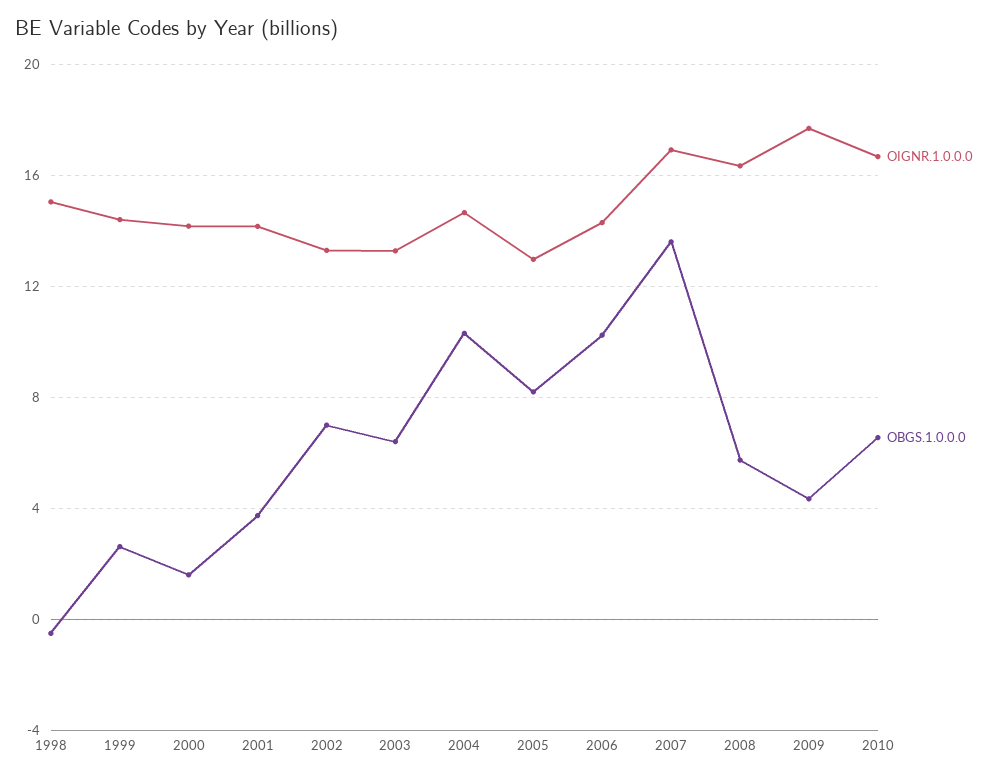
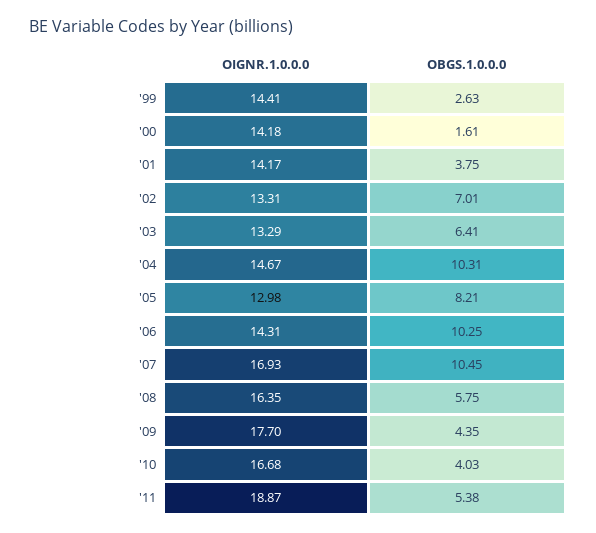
OIGNR.1.0.0.0, 1998: 15 -> none
OBGS.1.0.0.0, 1998: -0.5 -> none
OBGS.1.0.0.0, 2007: 13.5 -> 10.45
OBGS.1.0.0.0, 2010: 6.5 -> 4.03
OIGNR.1.0.0.0, '11: none -> 18.87
OBGS.1.0.0.0, '11: none -> 5.38

